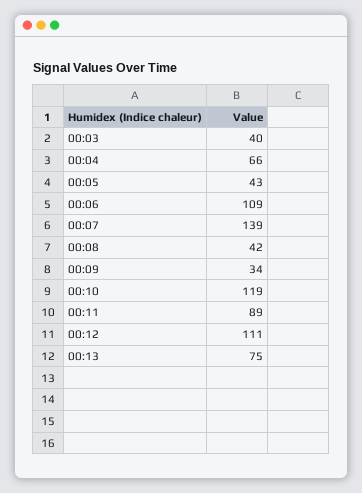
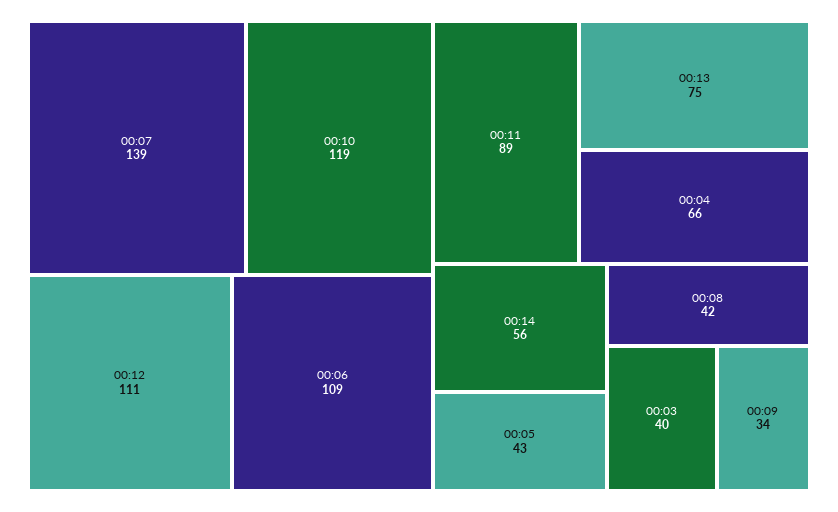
00:14: none -> 56

